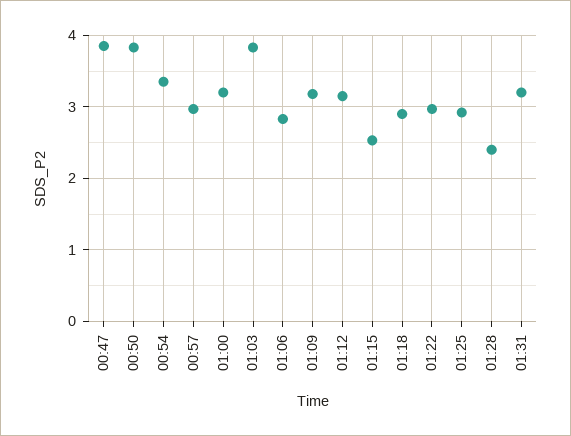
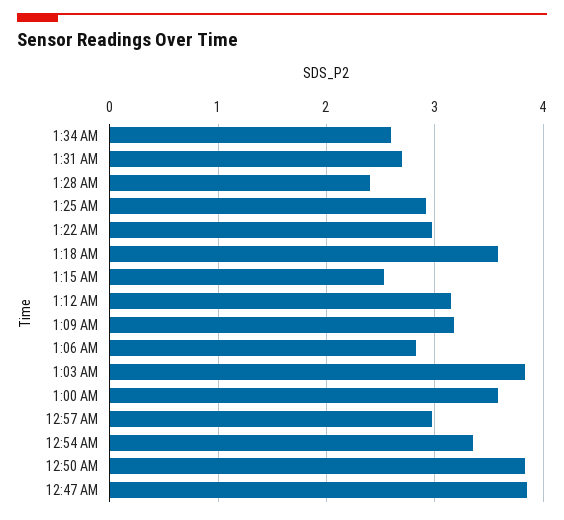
01:00: 3.2 -> 3.6
01:18: 2.9 -> 3.6
01:31: 3.2 -> 2.7
1:34 AM: none -> 2.6

